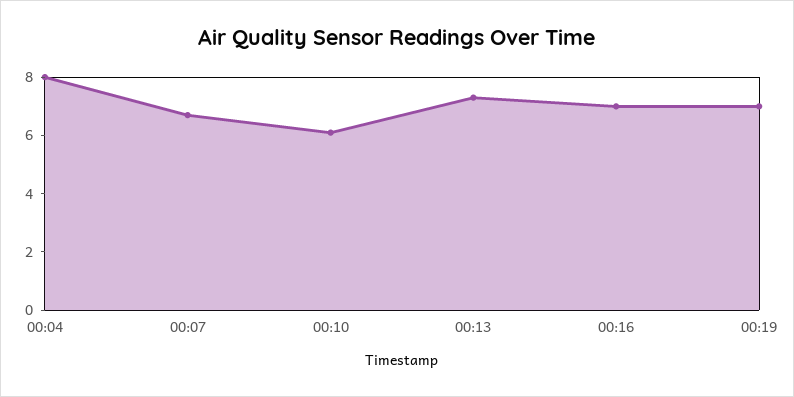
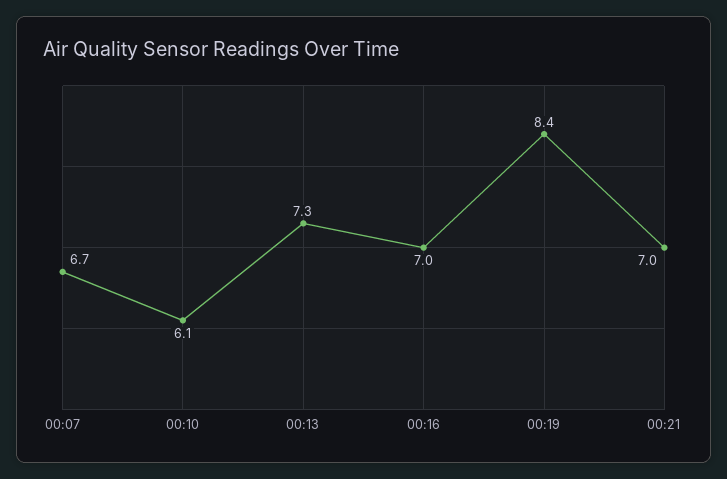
00:04: 8 -> none
00:19: 7 -> 8.4
00:21: none -> 7

